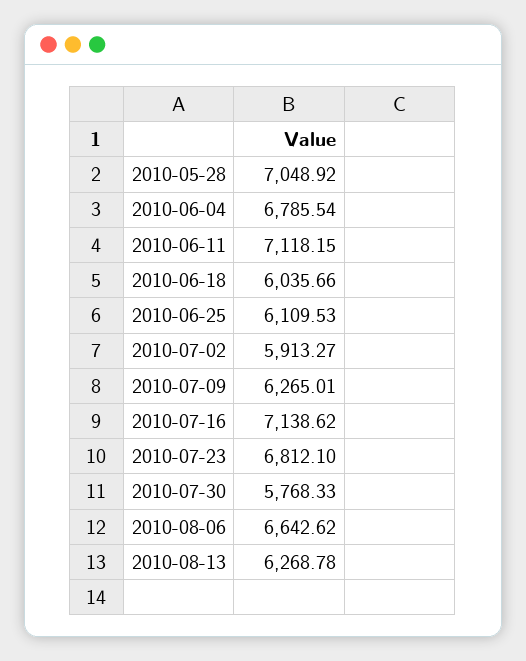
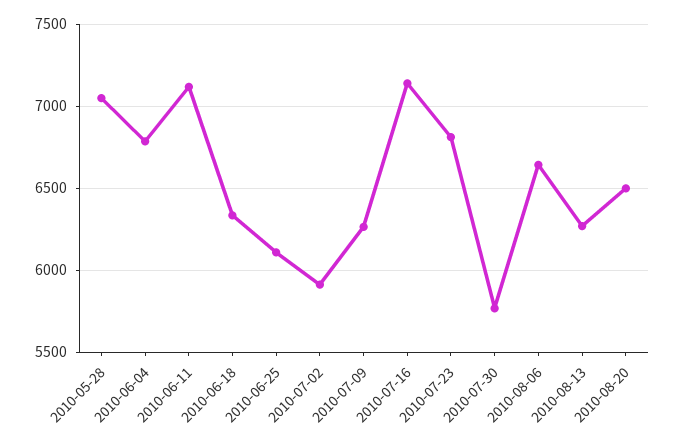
2010-06-18: 6035.66 -> 6350
2010-08-20: none -> 6500

